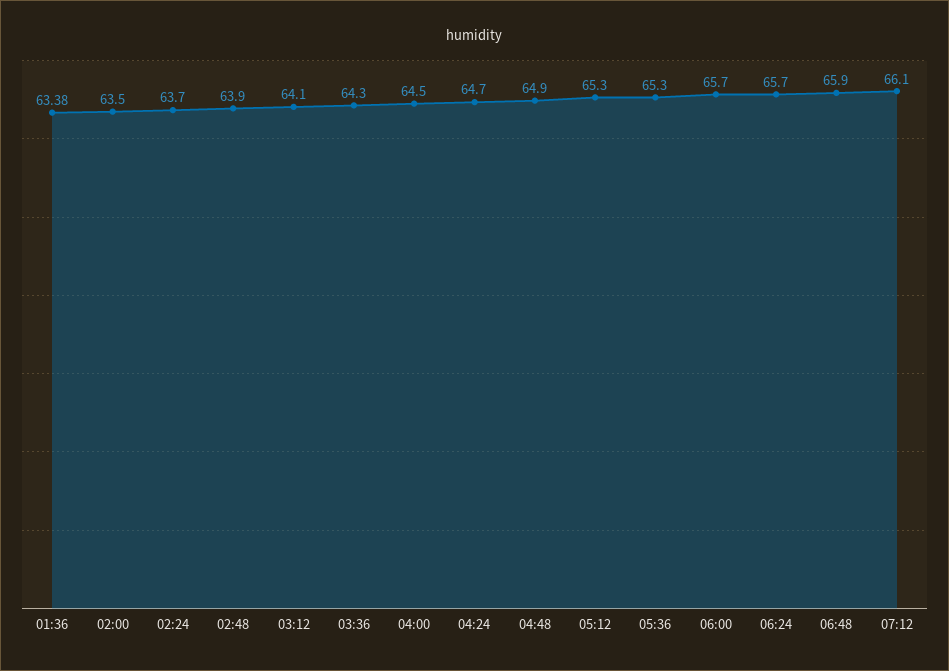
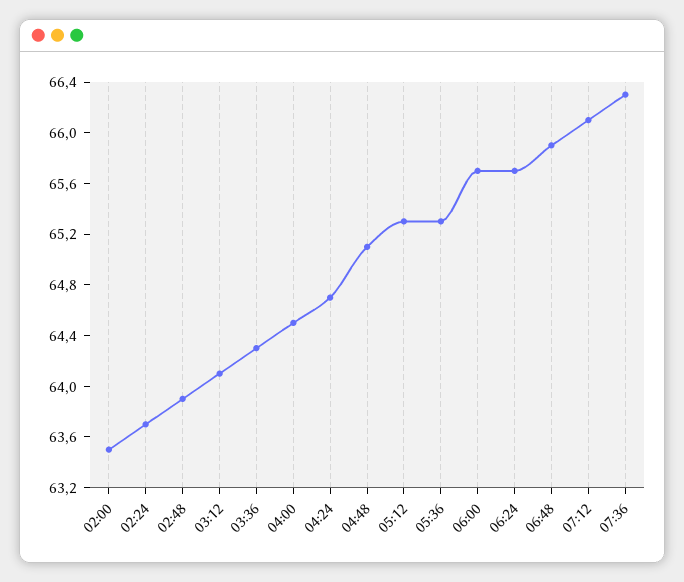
01:36: 63.38 -> none
04:48: 64.9 -> 65.1
07:36: none -> 66.3

